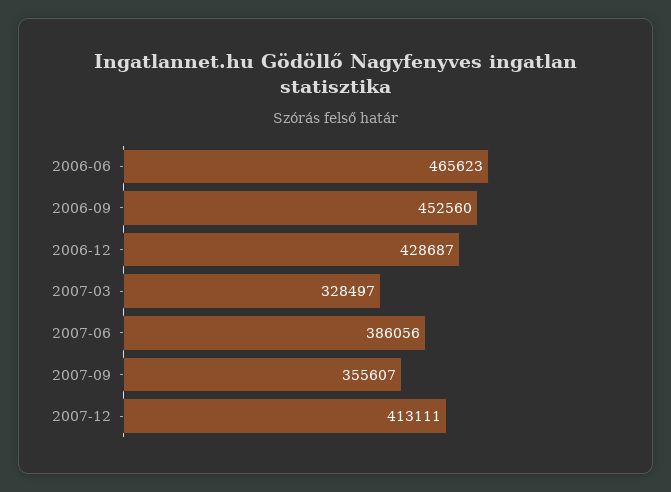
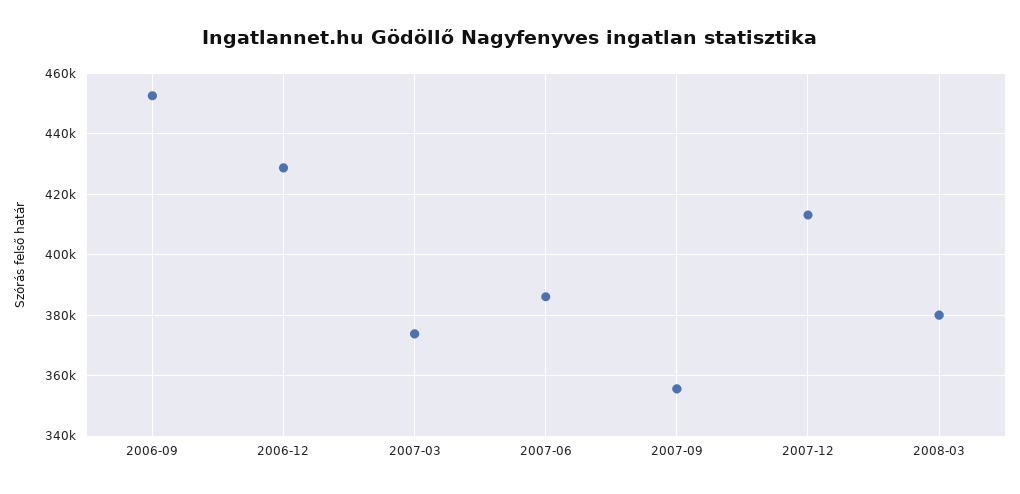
2006-06: 465623 -> none
2007-03: 328497 -> 374000
2008-03: none -> 380000

